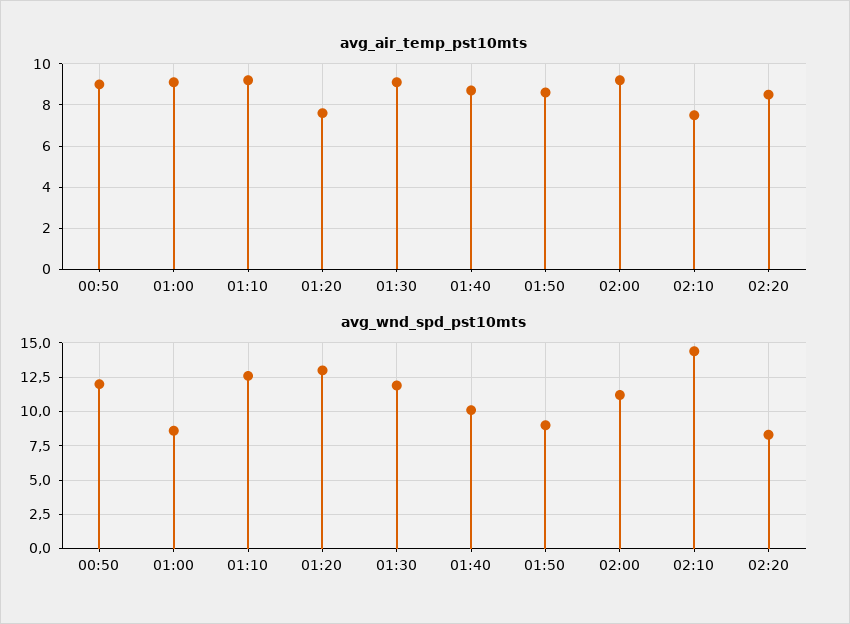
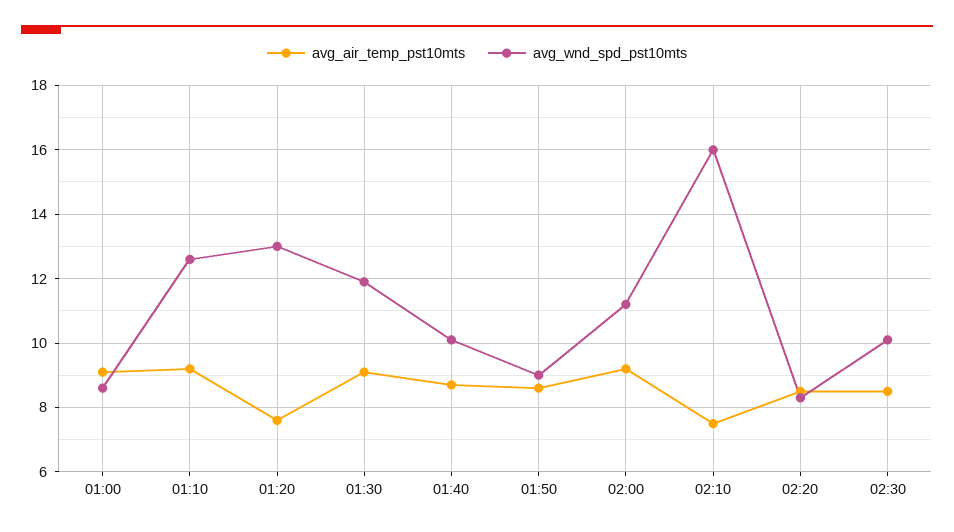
avg_air_temp_pst10mts, 00:50: 9 -> none
avg_wnd_spd_pst10mts, 00:50: 12 -> none
avg_wnd_spd_pst10mts, 02:10: 14.5 -> 16
avg_air_temp_pst10mts, 02:30: none -> 8.5
avg_wnd_spd_pst10mts, 02:30: none -> 10

